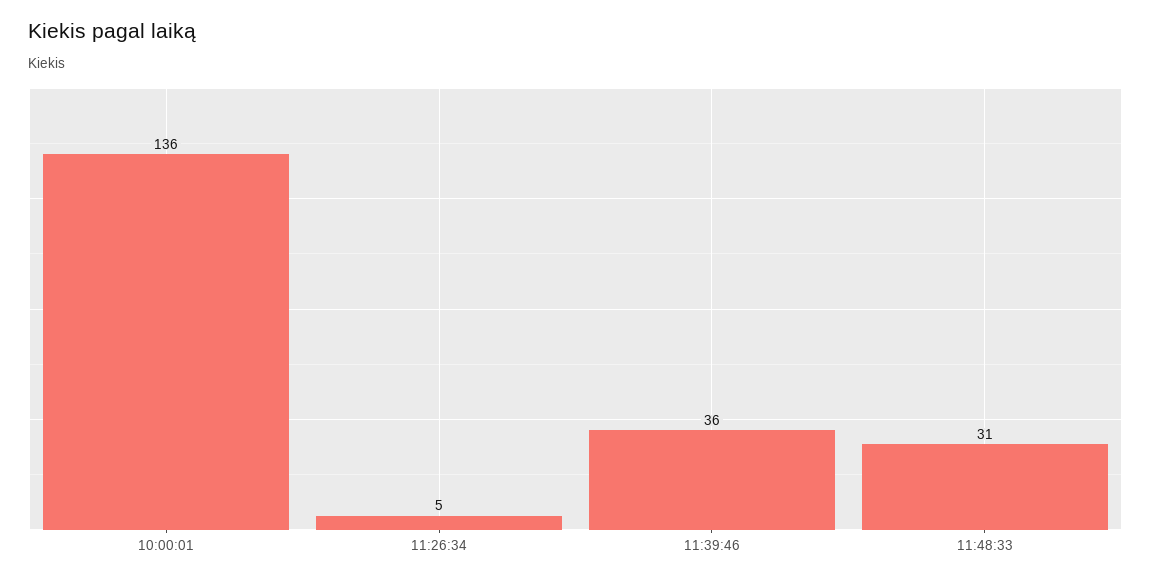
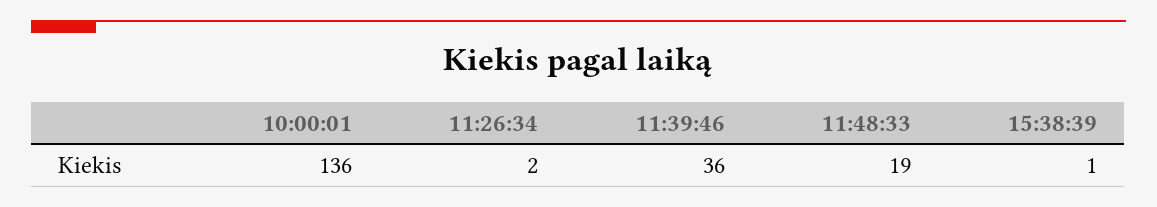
11:26:34: 5 -> 2
11:48:33: 31 -> 19
15:38:39: none -> 1

